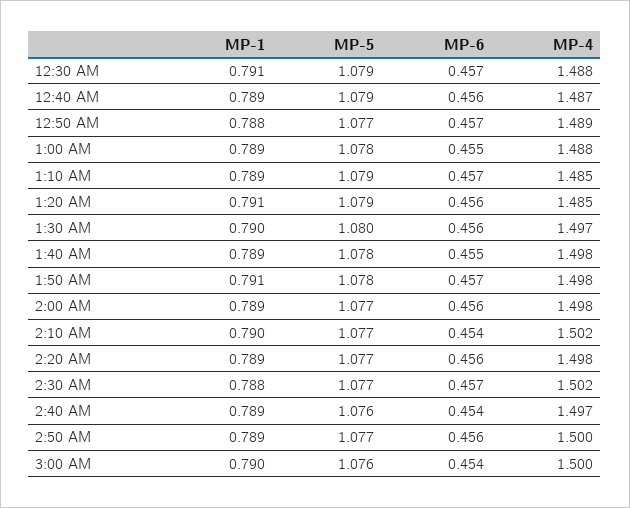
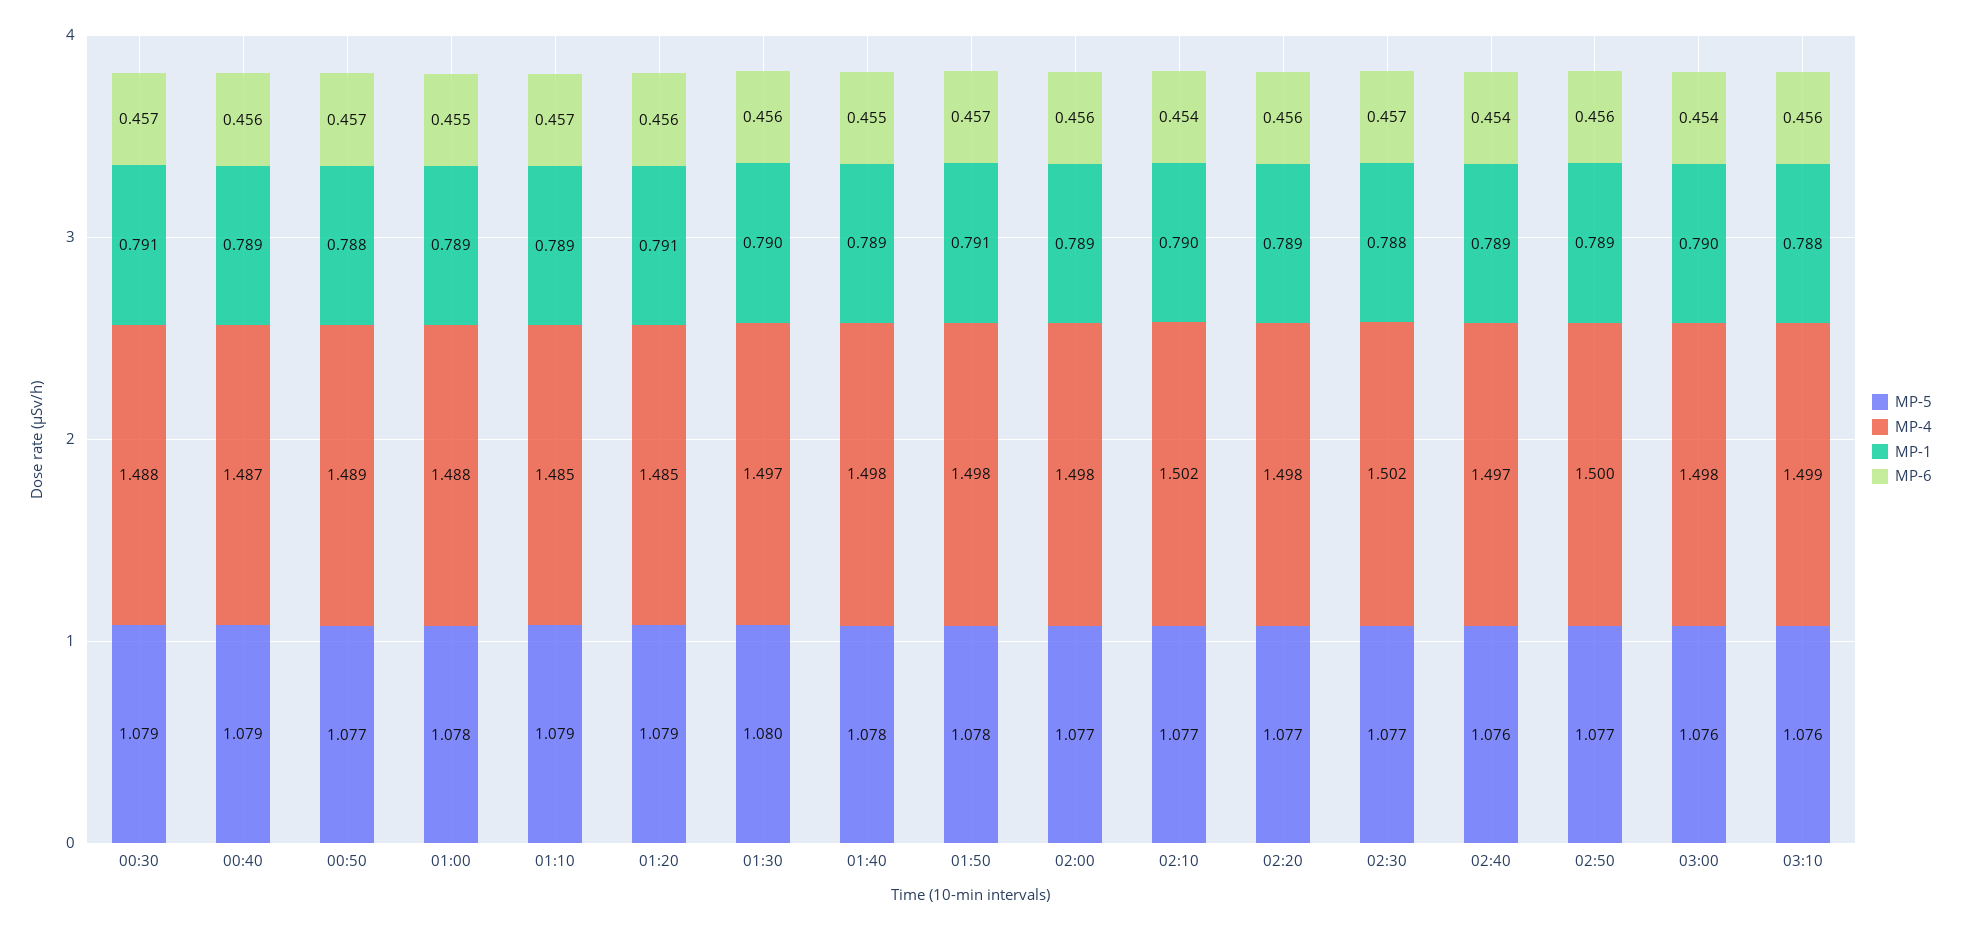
MP-4, 3:00 AM: 1.5 -> 1.498
MP-5, 03:10: none -> 1.076
MP-4, 03:10: none -> 1.499
MP-1, 03:10: none -> 0.788
MP-6, 03:10: none -> 0.456

